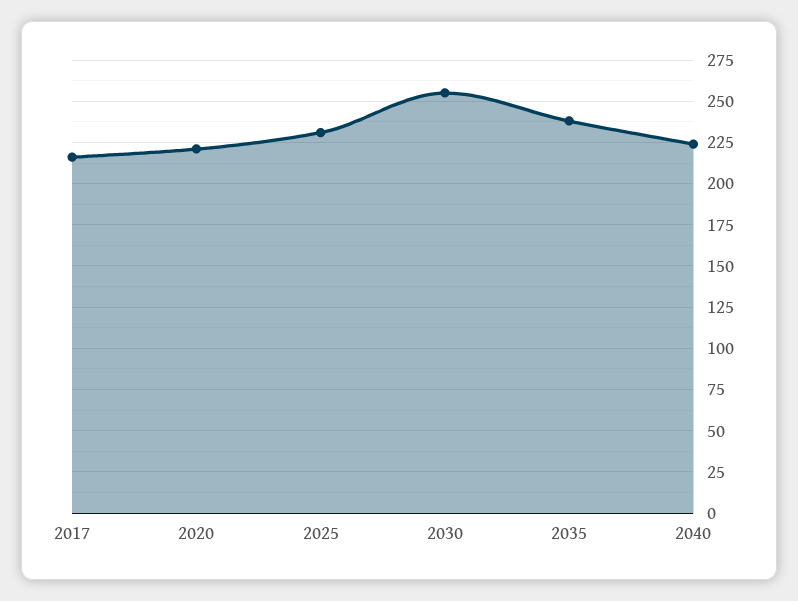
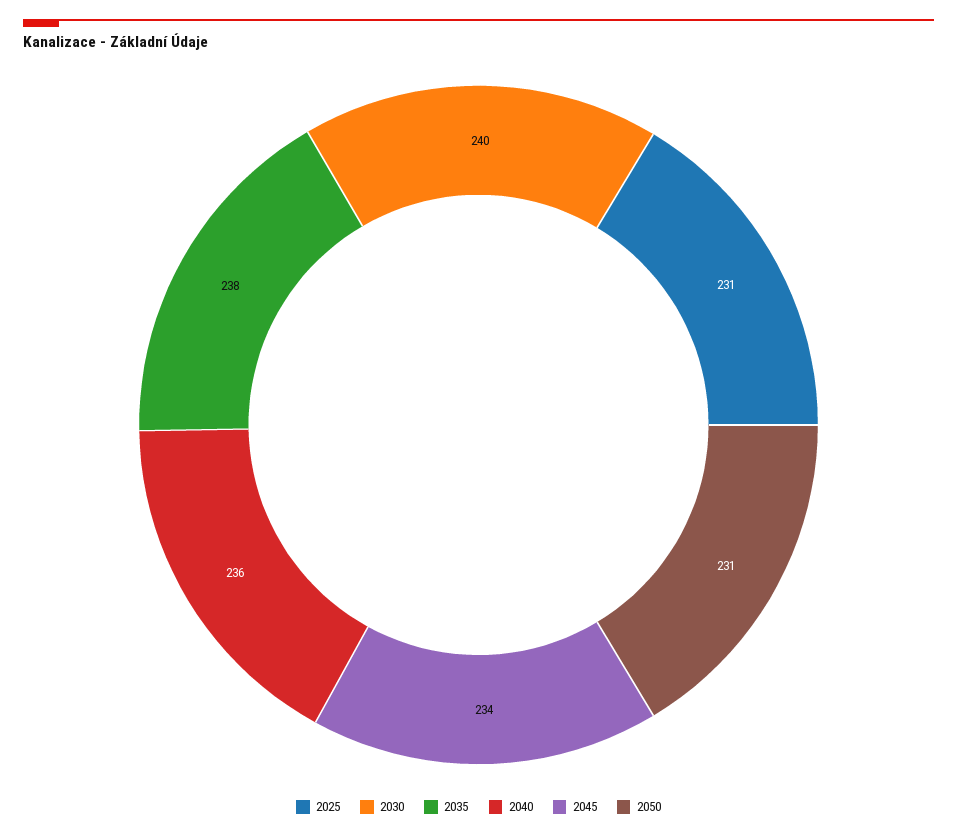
2017: 215 -> none
2020: 220 -> none
2030: 255 -> 240
2040: 225 -> 236
2045: none -> 234
2050: none -> 231

